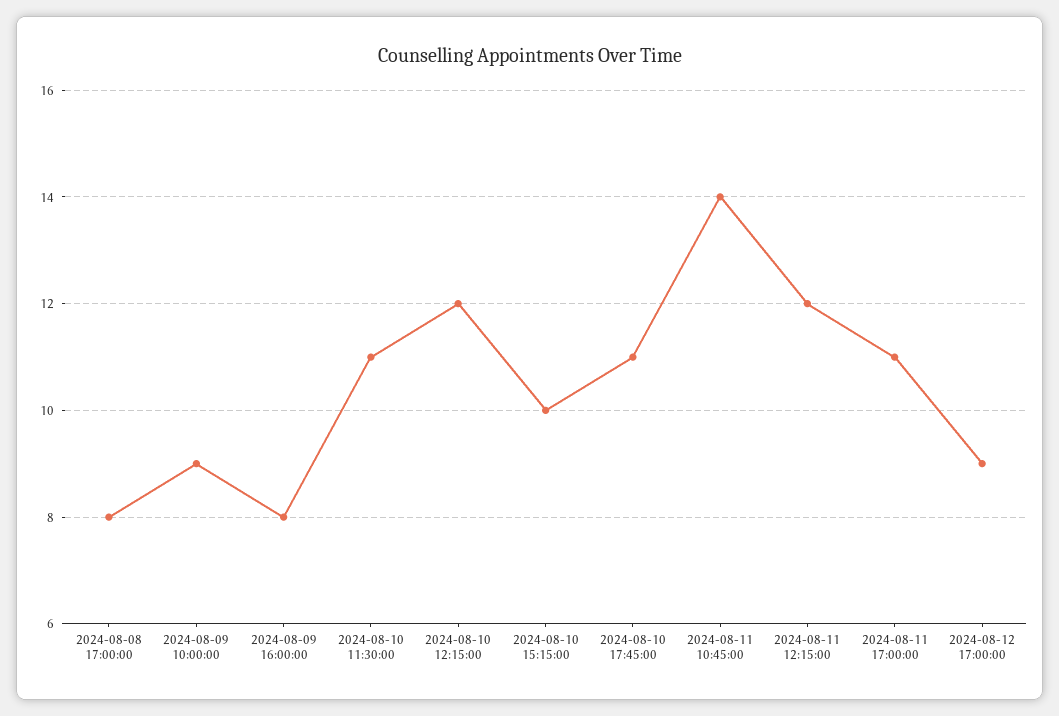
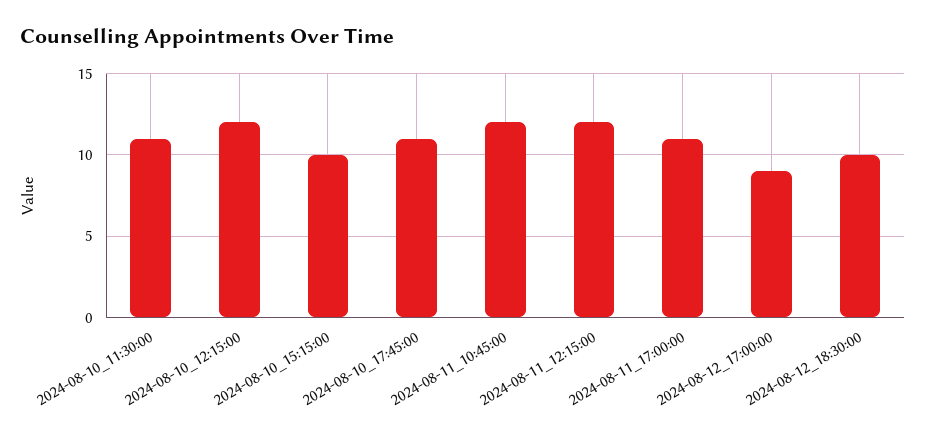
2024-08-08 17:00:00: 8 -> none
2024-08-09 10:00:00: 9 -> none
2024-08-09 16:00:00: 8 -> none
2024-08-11 10:45:00: 14 -> 12
2024-08-12_18:30:00: none -> 10

